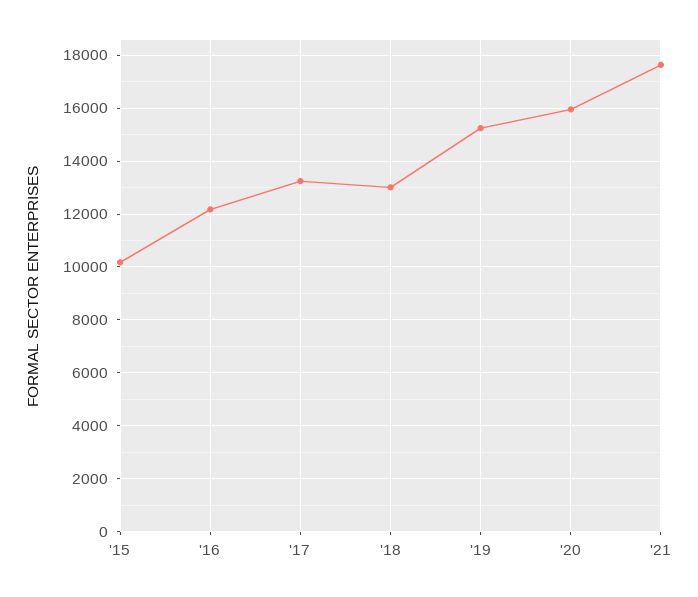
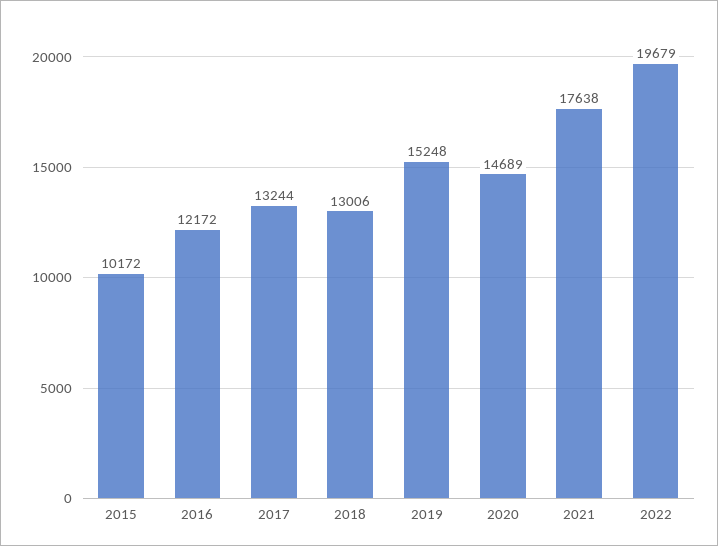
'20: 16000 -> 14689
2022: none -> 19679

